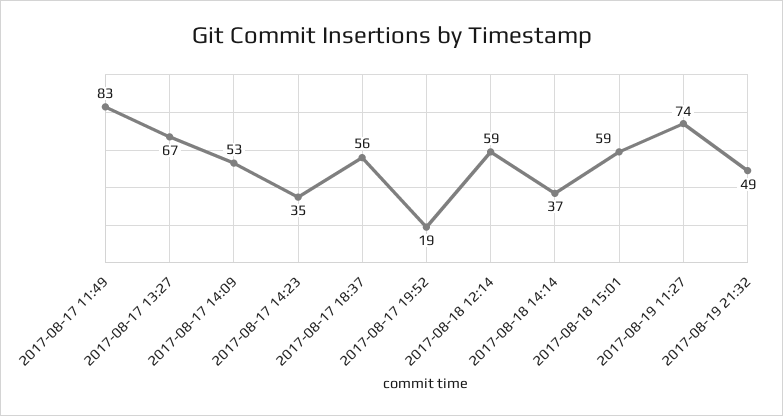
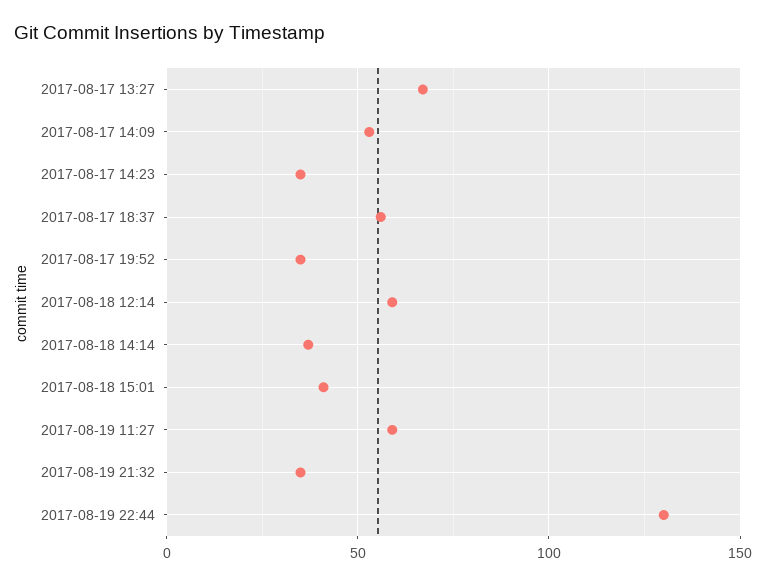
2017-08-17 11:49: 83 -> none
2017-08-17 19:52: 19 -> 35
2017-08-18 15:01: 59 -> 40
2017-08-19 11:27: 74 -> 60
2017-08-19 21:32: 49 -> 35
2017-08-19 22:44: none -> 130

